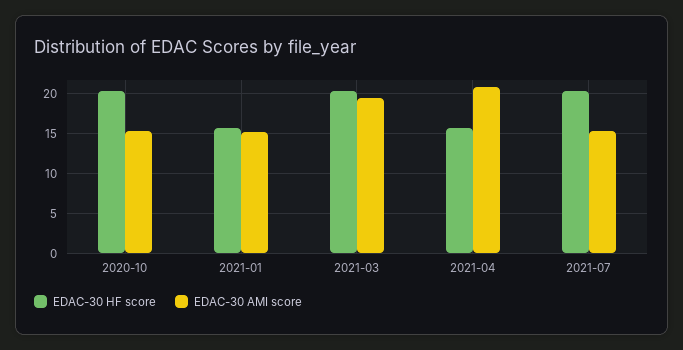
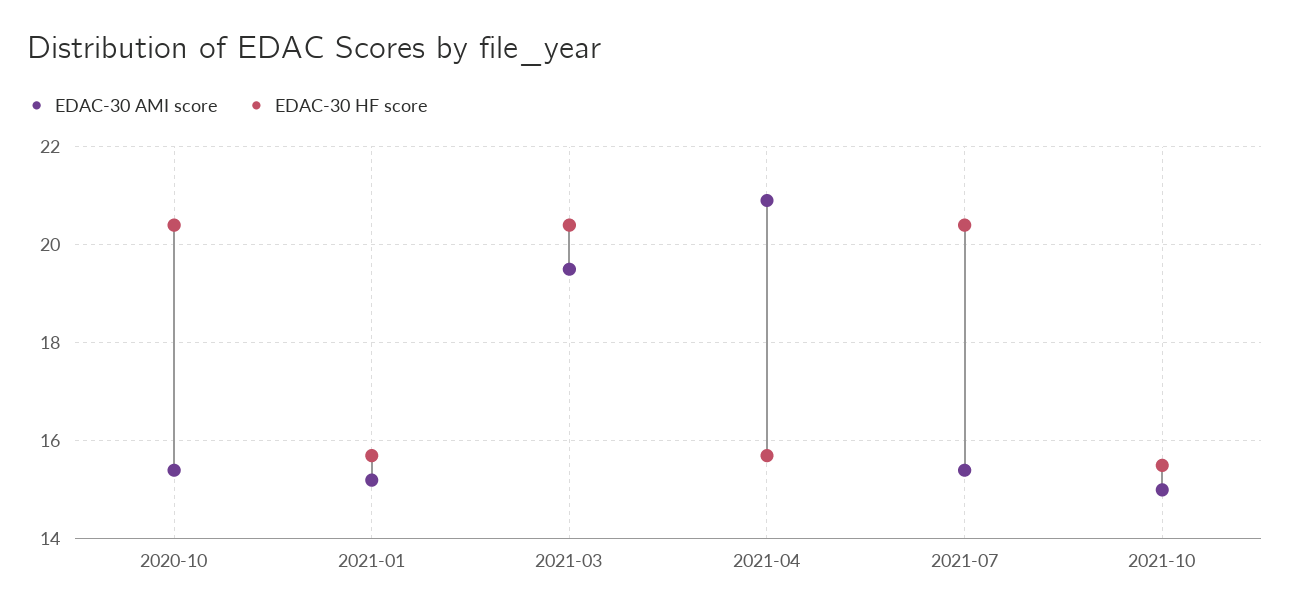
EDAC-30 AMI score, 2021-10: none -> 15
EDAC-30 HF score, 2021-10: none -> 15.5

